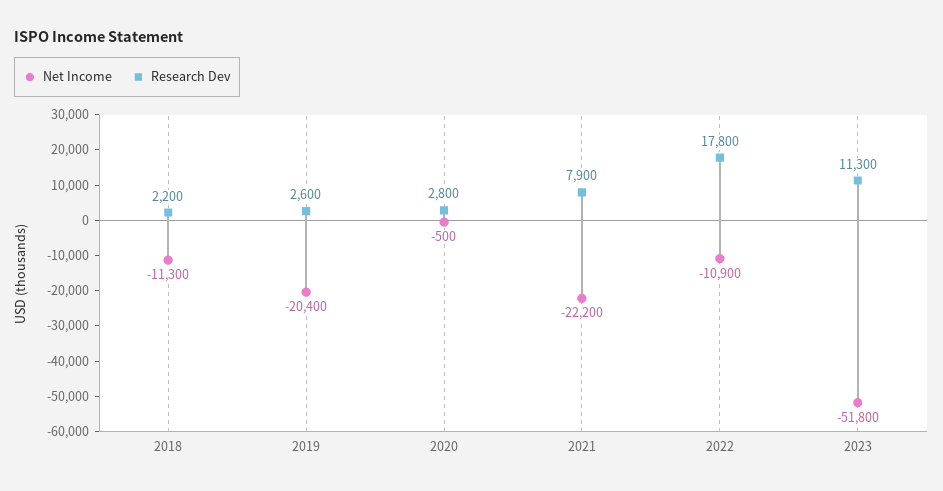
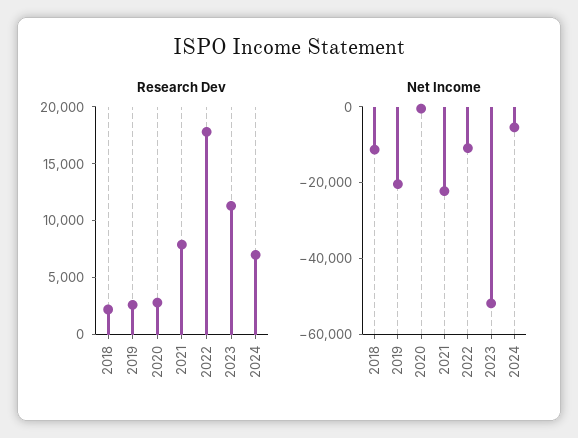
Research Dev, 2024: none -> 7000
Net Income, 2024: none -> -5000

